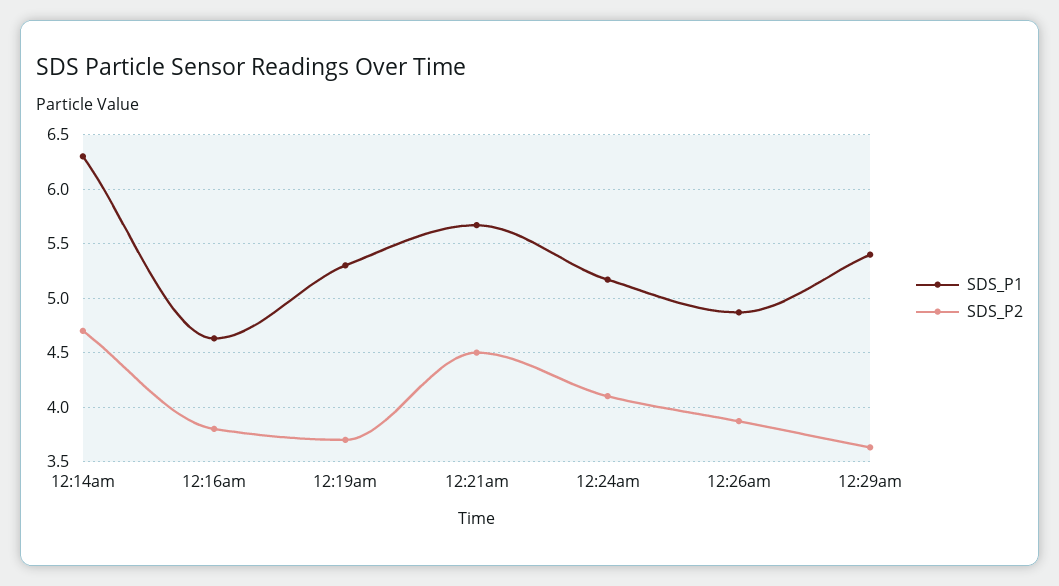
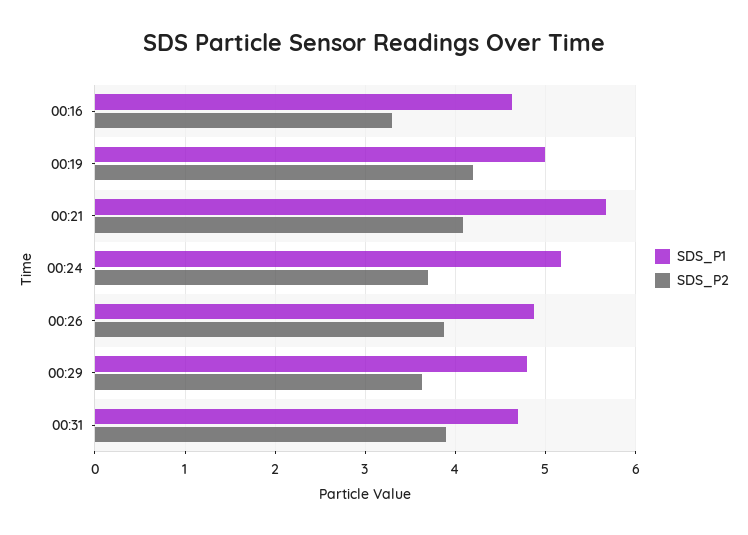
SDS_P1, 12:14am: 6.3 -> none
SDS_P2, 12:14am: 4.7 -> none
SDS_P2, 12:16am: 3.8 -> 3.3
SDS_P1, 12:19am: 5.3 -> 5
SDS_P2, 12:19am: 3.7 -> 4.2
SDS_P2, 12:21am: 4.5 -> 4.1
SDS_P2, 12:24am: 4.1 -> 3.7
SDS_P1, 12:29am: 5.4 -> 4.8
SDS_P1, 00:31: none -> 4.7
SDS_P2, 00:31: none -> 3.9

